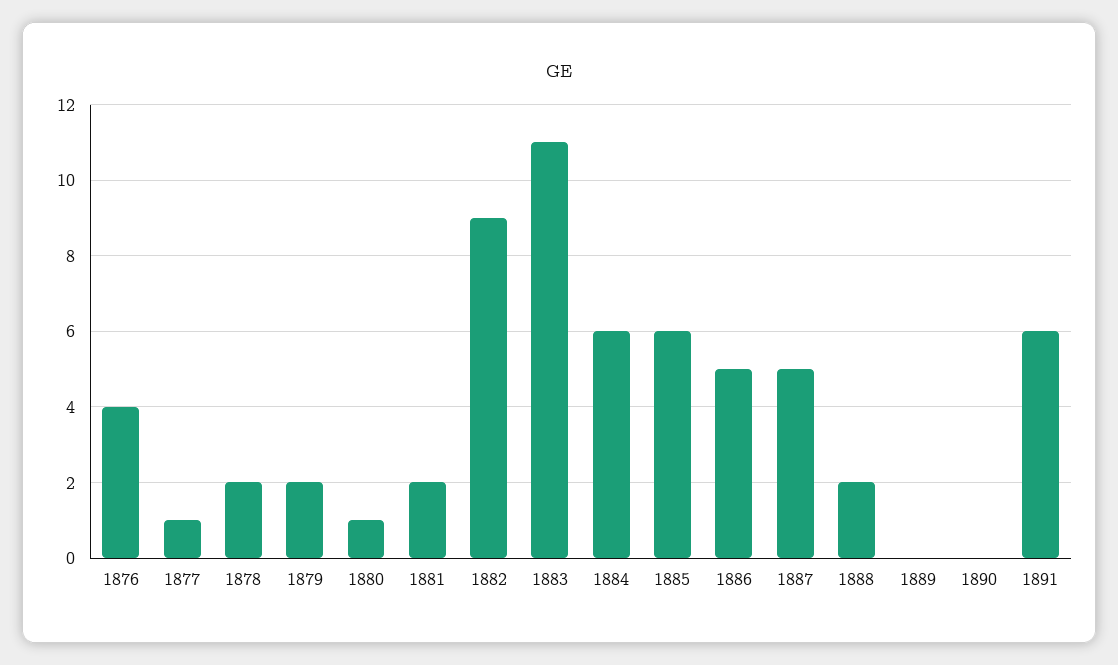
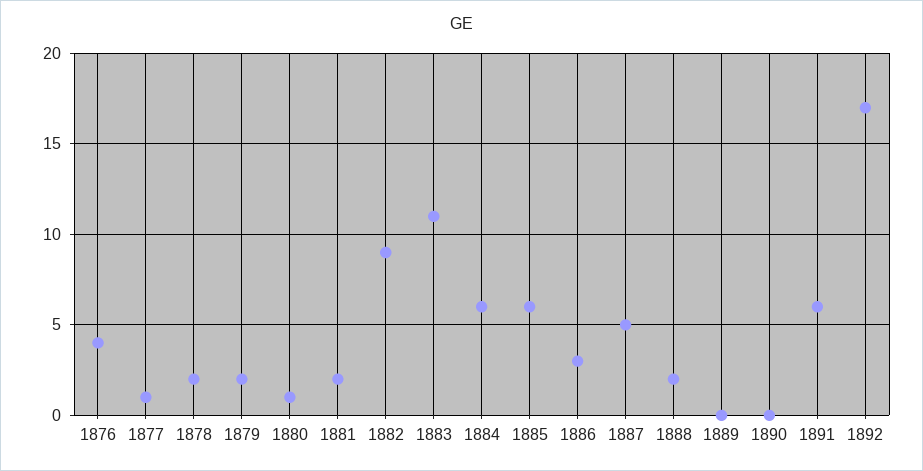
1886: 5 -> 3
1892: none -> 17

